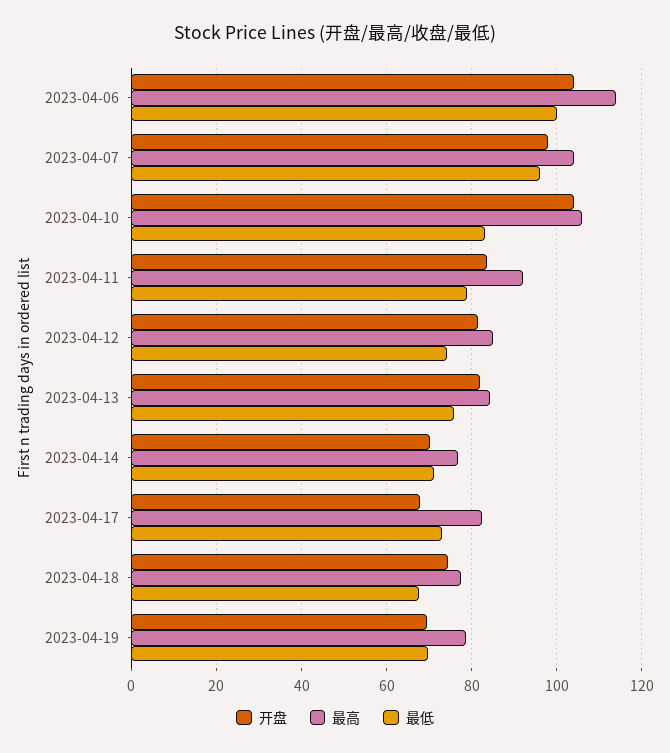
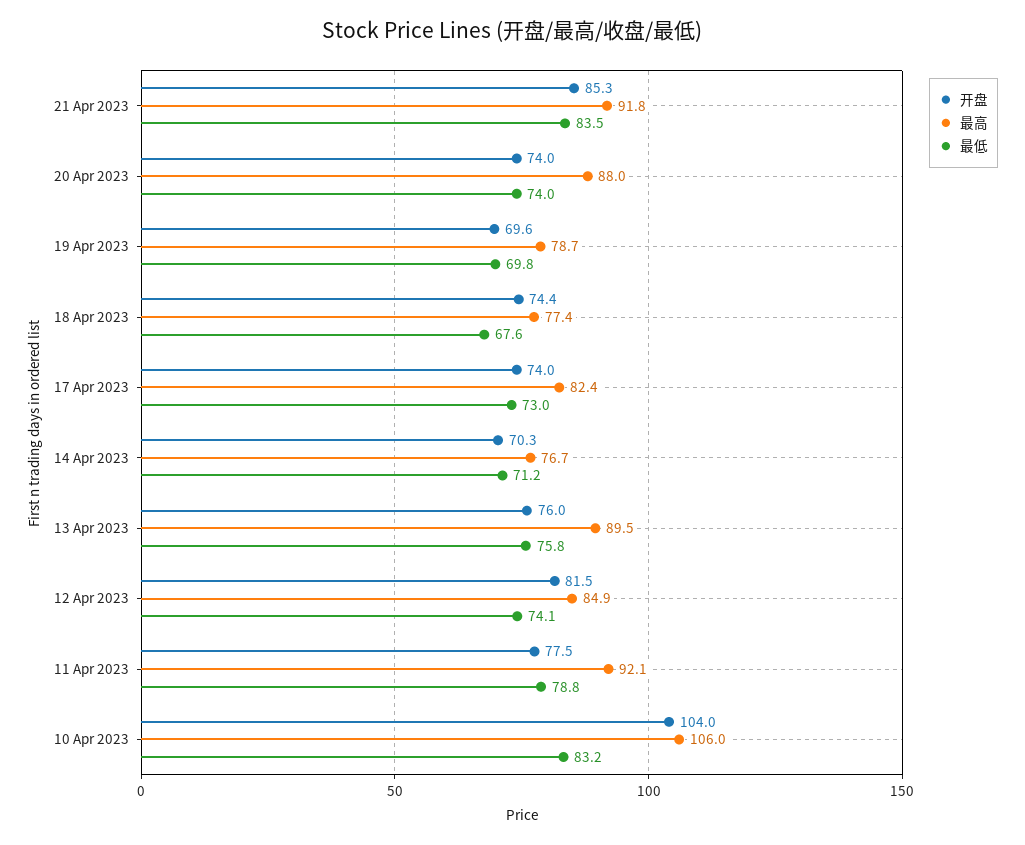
开盘, 2023-04-06: 104 -> none
最高, 2023-04-06: 114 -> none
最低, 2023-04-06: 100 -> none
开盘, 2023-04-07: 98 -> none
最高, 2023-04-07: 104 -> none
最低, 2023-04-07: 96 -> none
开盘, 2023-04-11: 84 -> 77.5
开盘, 2023-04-13: 82 -> 76
最高, 2023-04-13: 84 -> 89.5
开盘, 2023-04-17: 68 -> 74
开盘, 21 Apr 2023: none -> 85.3
最高, 21 Apr 2023: none -> 91.8
最低, 21 Apr 2023: none -> 83.5
开盘, 20 Apr 2023: none -> 74
最高, 20 Apr 2023: none -> 88
最低, 20 Apr 2023: none -> 74

